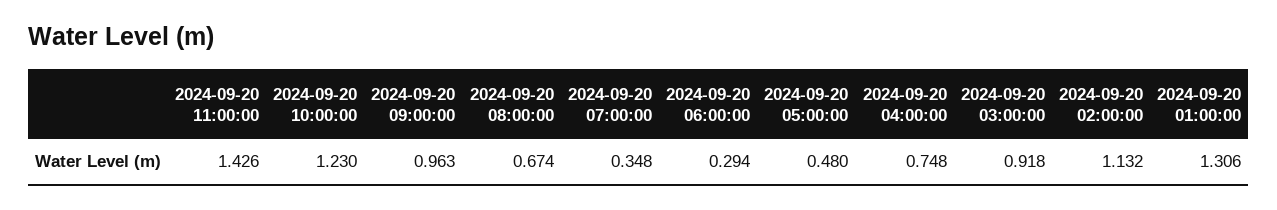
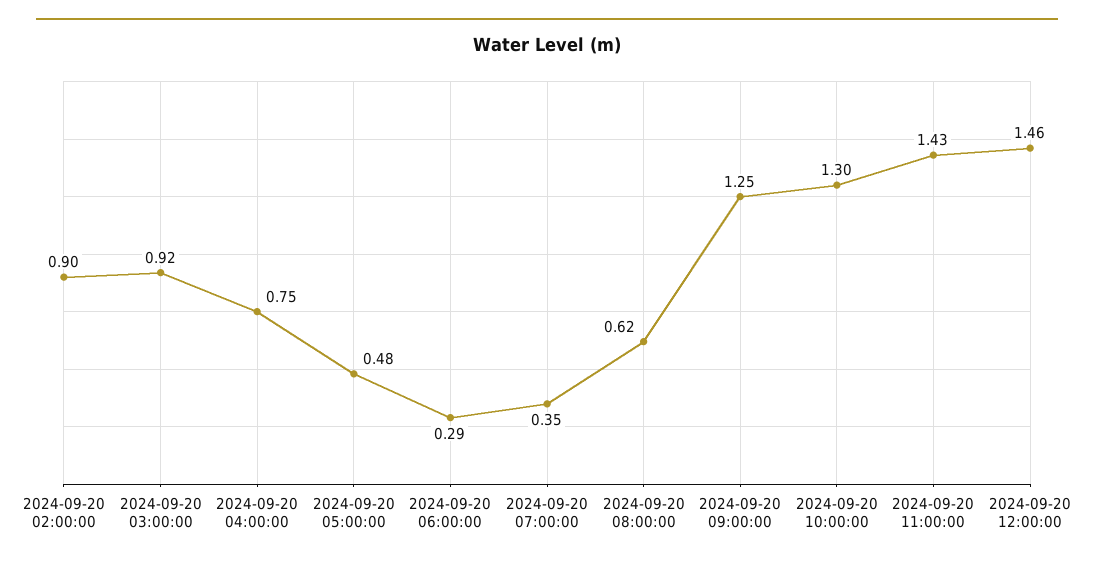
2024-09-20 10:00:00: 1.23 -> 1.3
2024-09-20 09:00:00: 0.963 -> 1.25
2024-09-20 08:00:00: 0.674 -> 0.62
2024-09-20 02:00:00: 1.132 -> 0.9
2024-09-20 01:00:00: 1.306 -> none
2024-09-20 12:00:00: none -> 1.46

